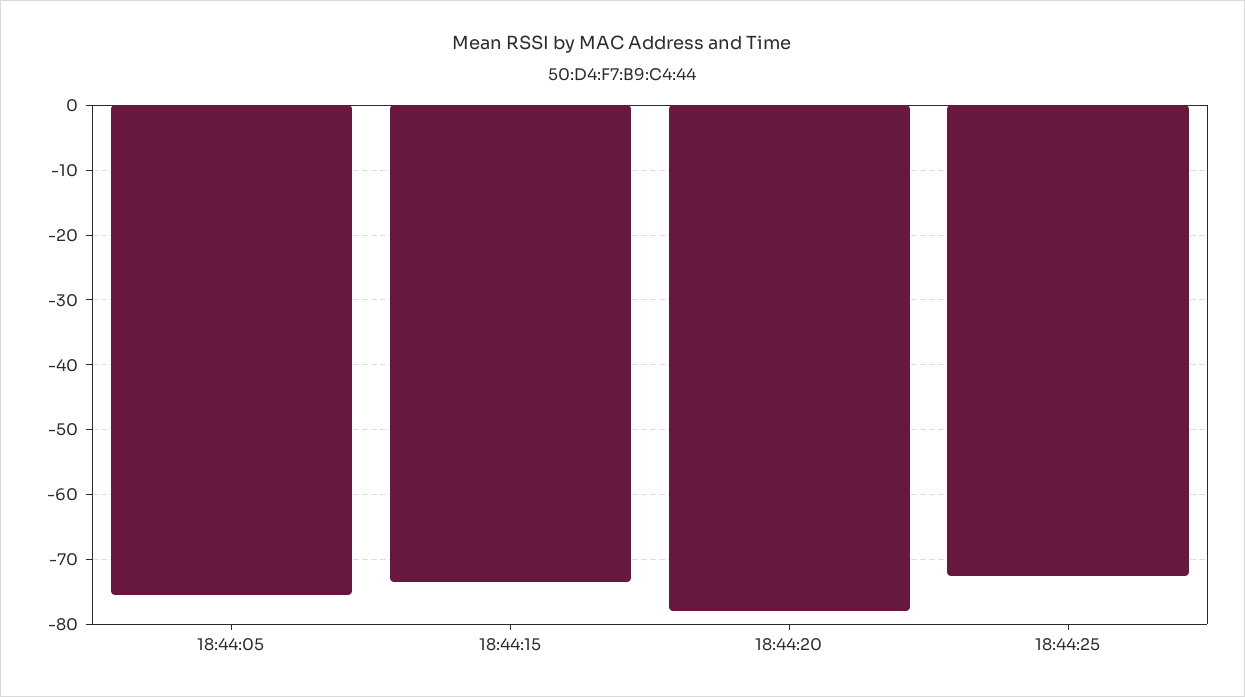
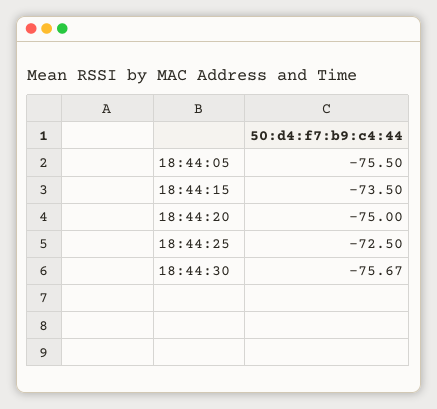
18:44:20: -78 -> -75
18:44:30: none -> -75.67

